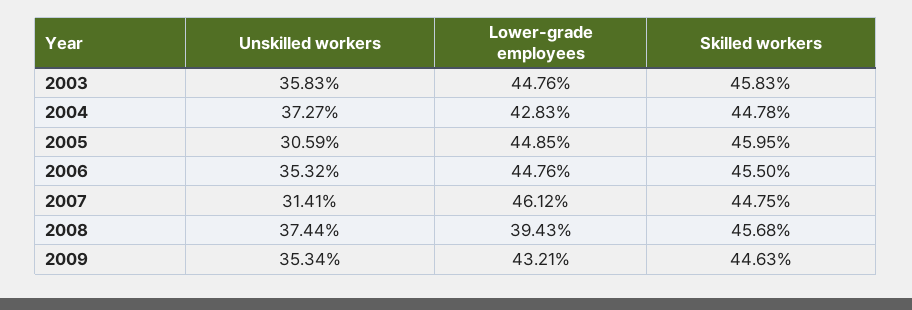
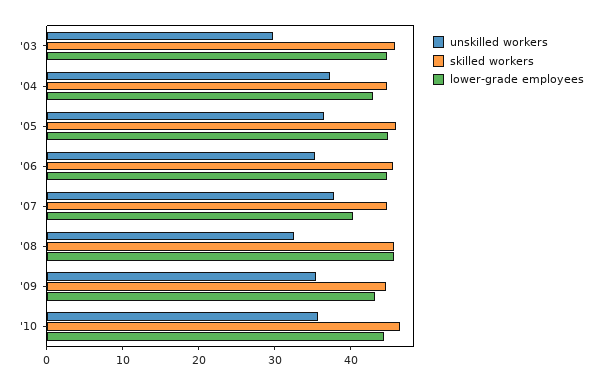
Unskilled workers, 2003: 35.83 -> 30
Unskilled workers, 2005: 30.59 -> 36
Unskilled workers, 2007: 31.41 -> 38
Lower-grade employees, 2007: 46.12 -> 40
Unskilled workers, 2008: 37.44 -> 32
Lower-grade employees, 2008: 39.43 -> 46
Unskilled workers, '10: none -> 36
Skilled workers, '10: none -> 46
Lower-grade employees, '10: none -> 44

